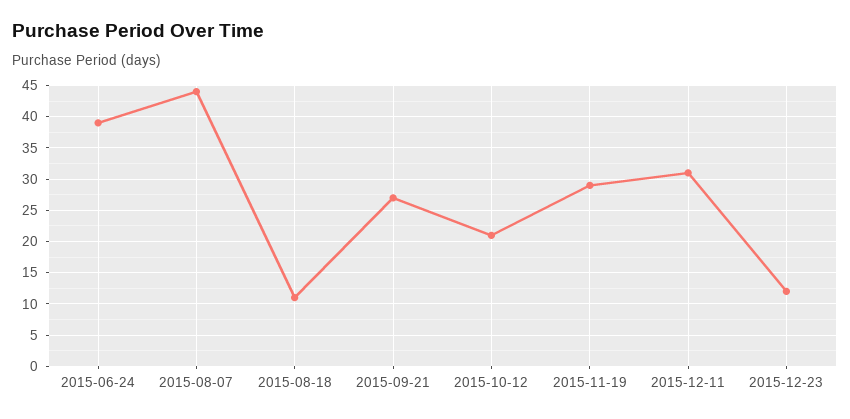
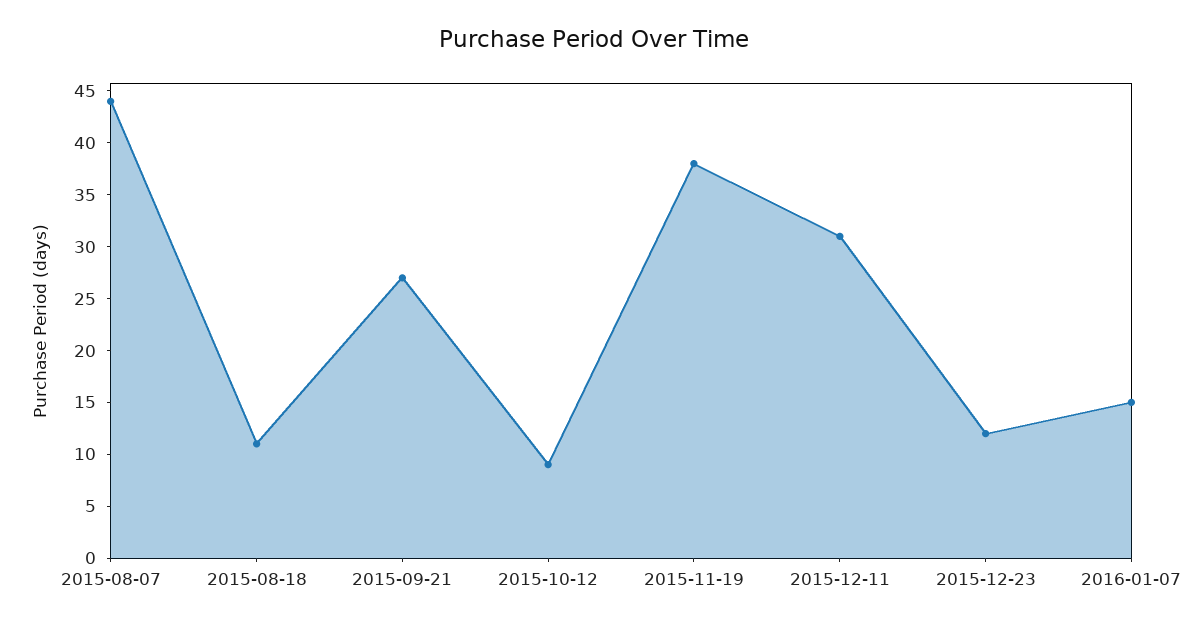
2015-06-24: 39 -> none
2015-10-12: 21 -> 9
2015-11-19: 29 -> 38
2016-01-07: none -> 15

